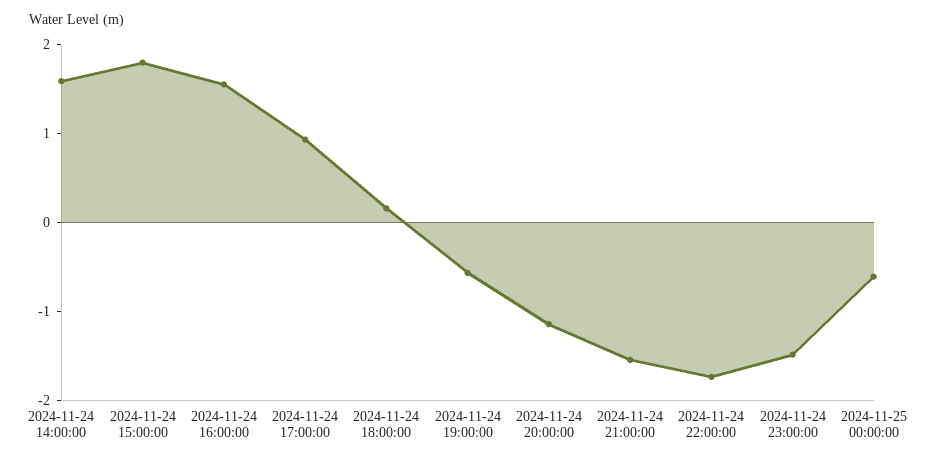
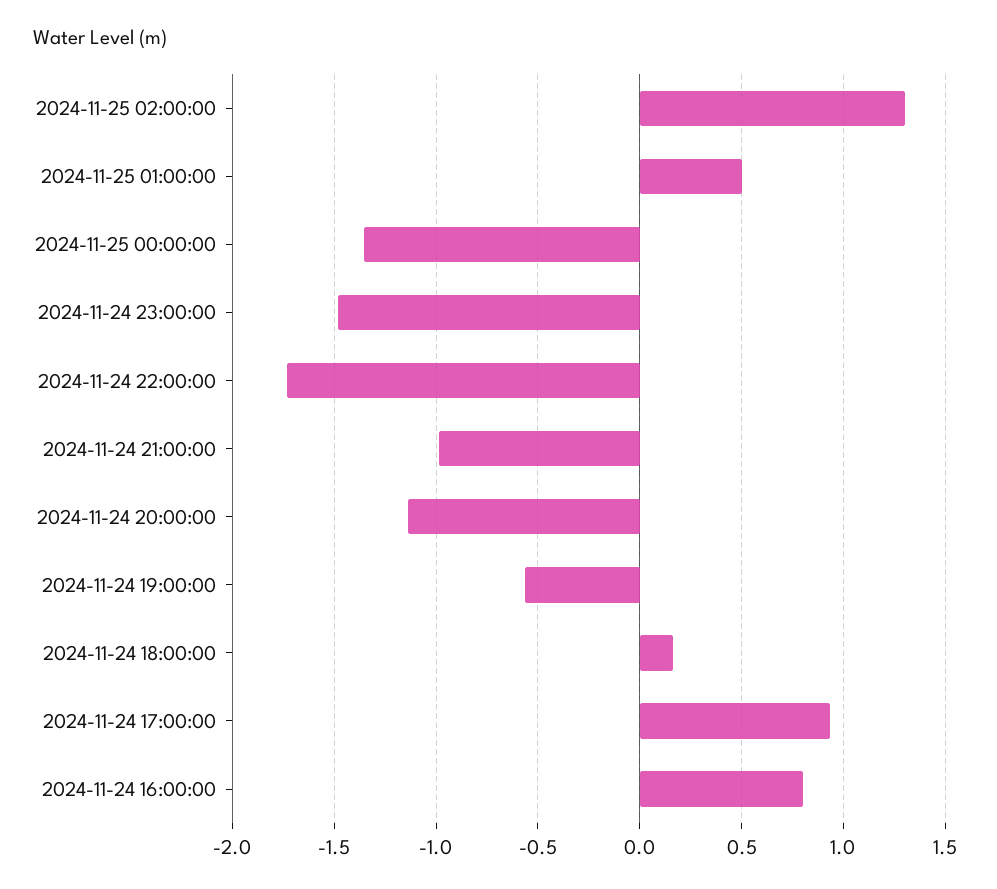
2024-11-24 14:00:00: 1.6 -> none
2024-11-24 15:00:00: 1.8 -> none
2024-11-24 16:00:00: 1.6 -> 0.8
2024-11-24 21:00:00: -1.6 -> -1
2024-11-25 00:00:00: -0.6 -> -1.35
2024-11-25 02:00:00: none -> 1.3
2024-11-25 01:00:00: none -> 0.5

